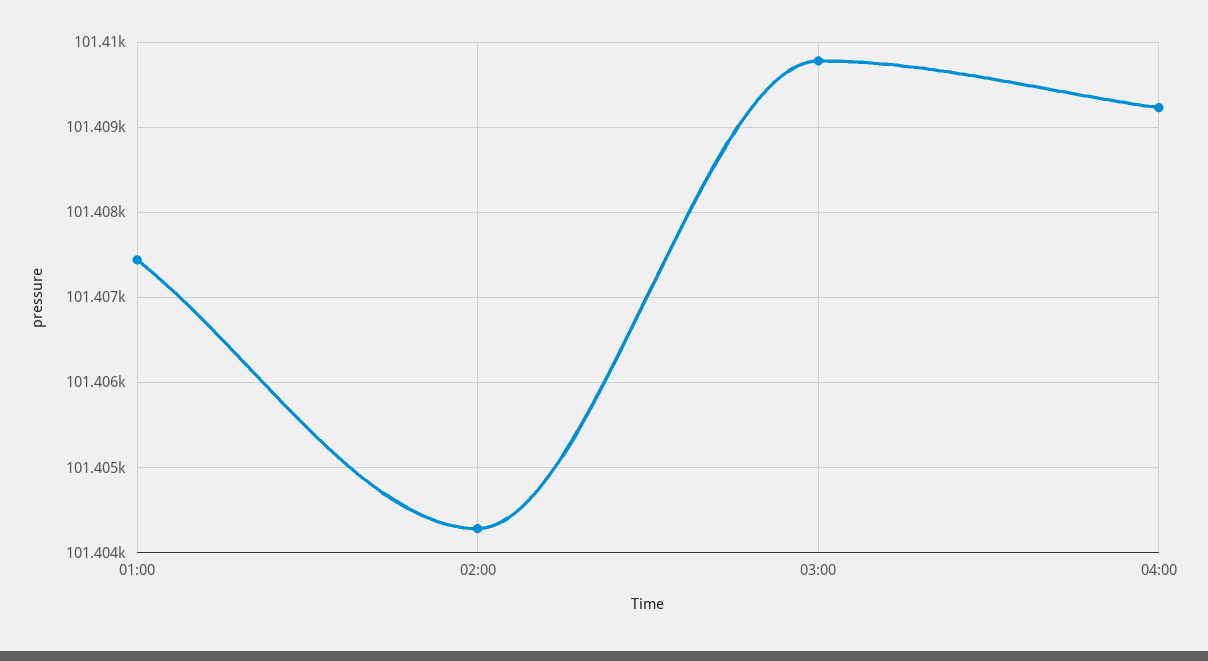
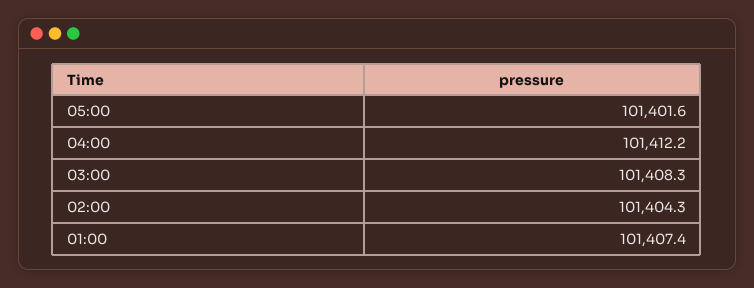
03:00: 101409.8 -> 101408.3
04:00: 101409.2 -> 101412.2
05:00: none -> 101401.6

